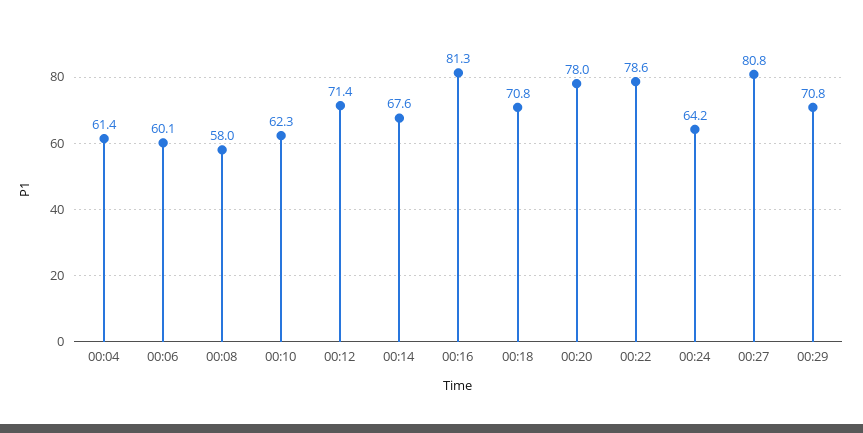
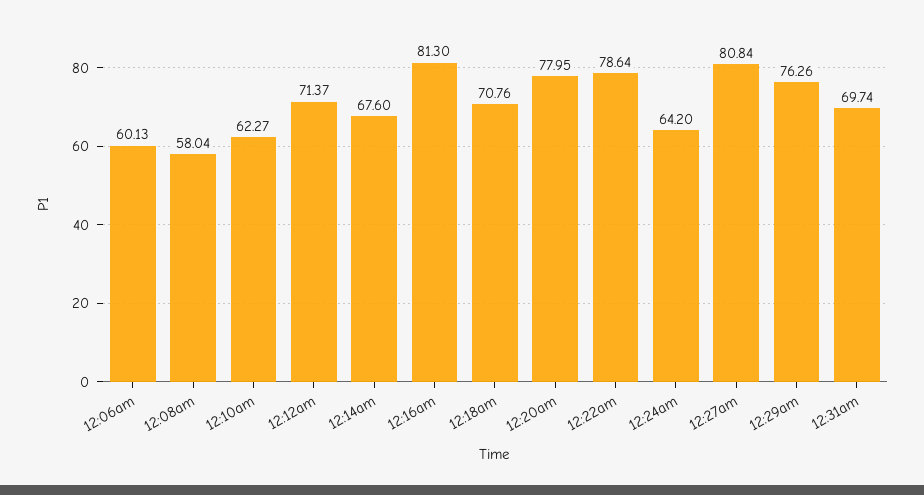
00:04: 61.4 -> none
00:29: 70.8 -> 76.26
12:31am: none -> 69.74

